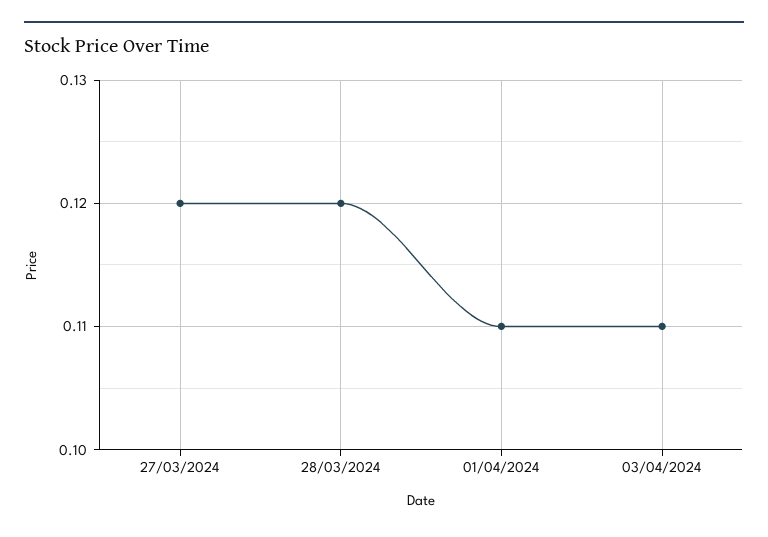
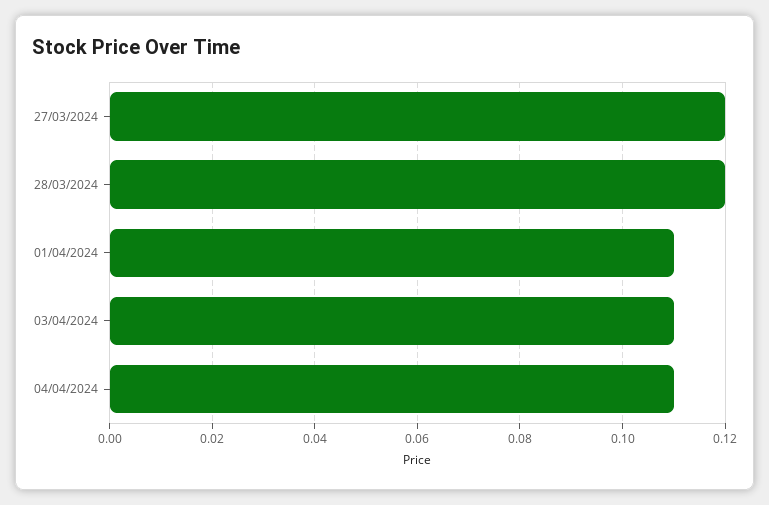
04/04/2024: none -> 0.11

